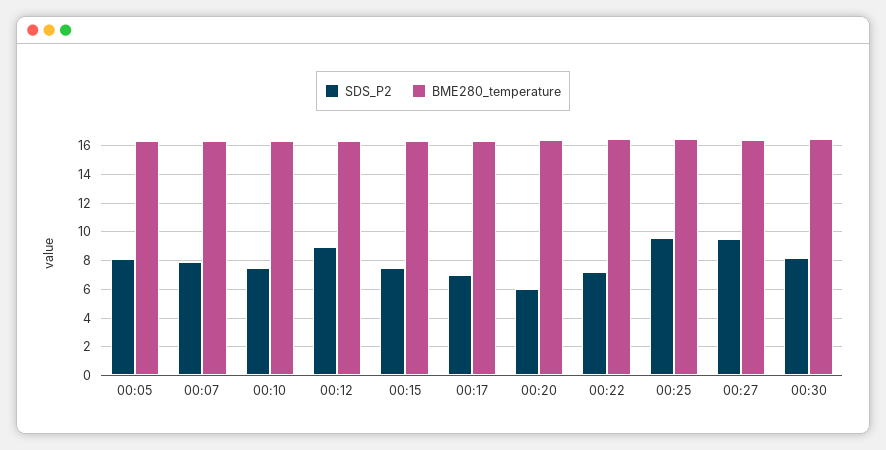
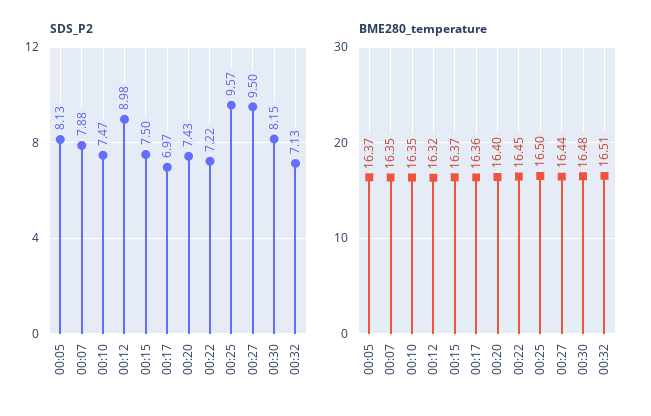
SDS_P2, 00:20: 6 -> 7.43
SDS_P2, 00:32: none -> 7.13
BME280_temperature, 00:32: none -> 16.51

